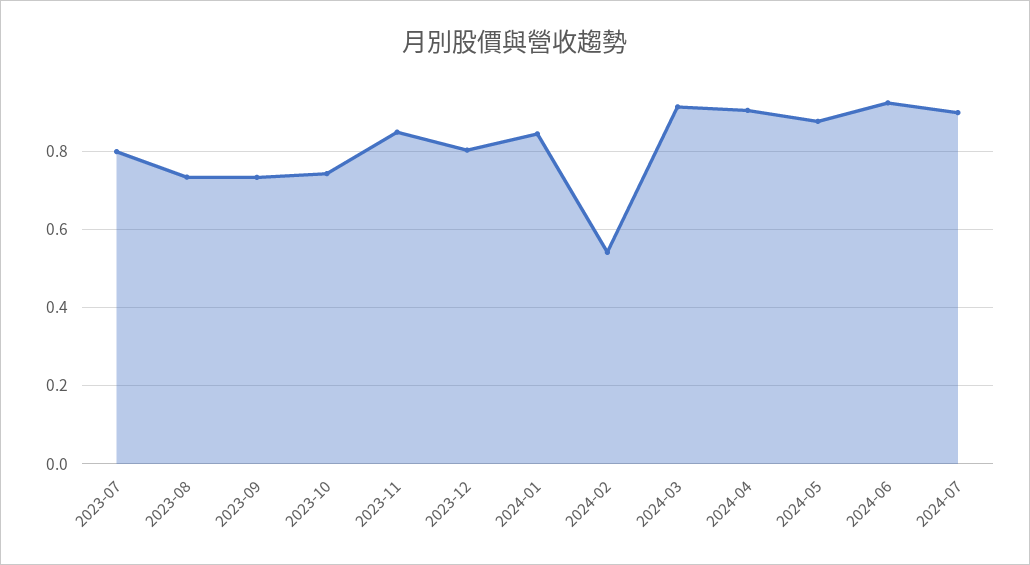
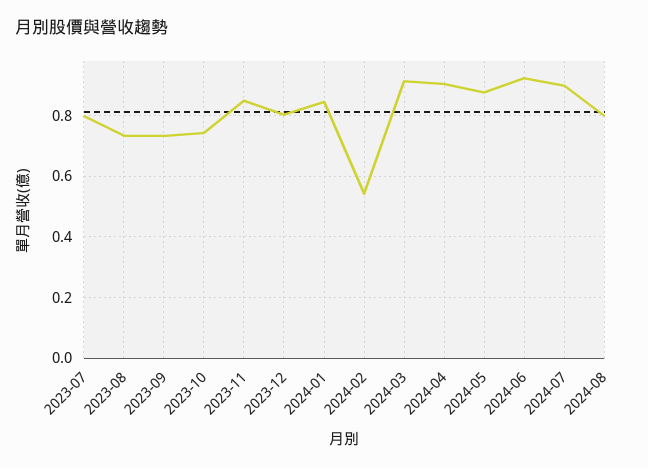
2024-08: none -> 0.8

